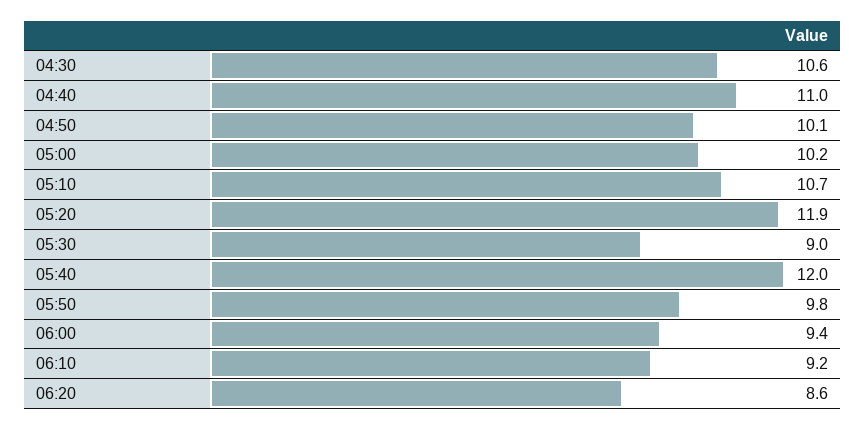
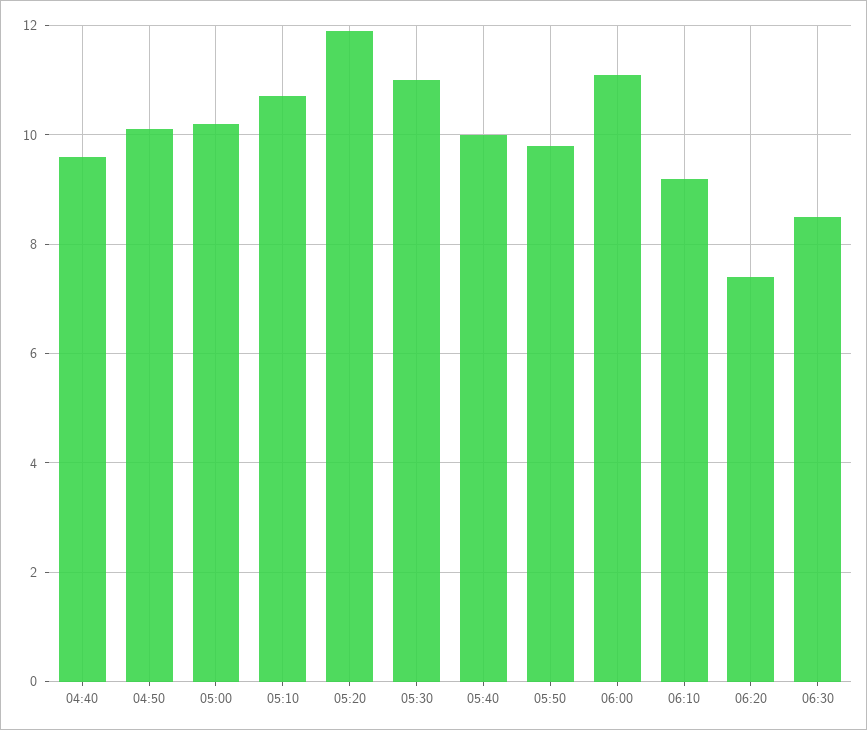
04:30: 10.6 -> none
04:40: 11 -> 9.5
05:30: 9 -> 11
05:40: 12 -> 10
06:00: 9.4 -> 11
06:20: 8.6 -> 7.5
06:30: none -> 8.5

